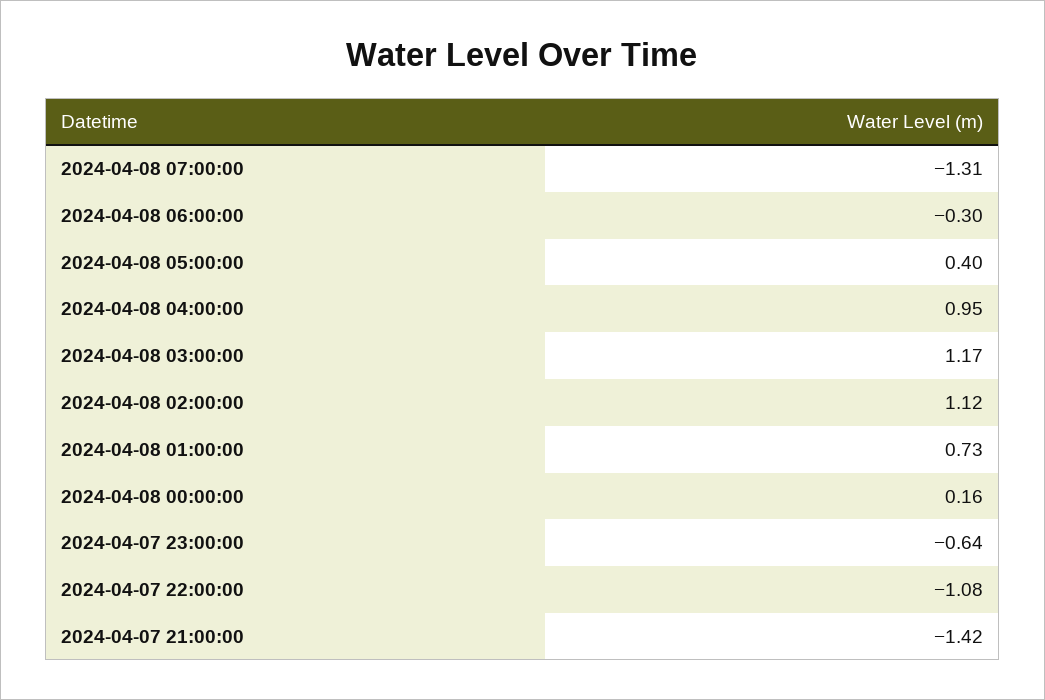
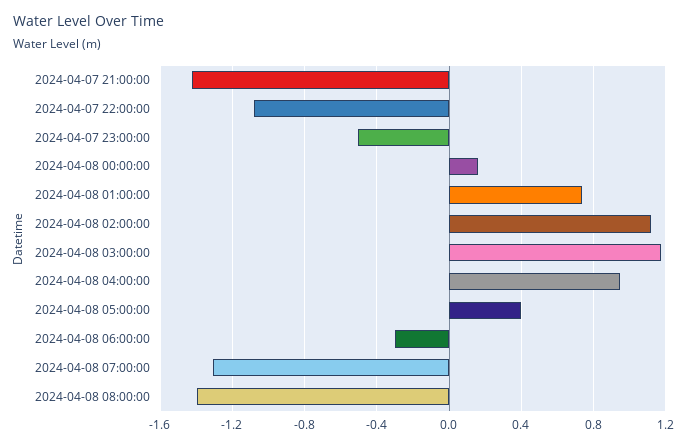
2024-04-07 23:00:00: -0.64 -> -0.5
2024-04-08 08:00:00: none -> -1.4

